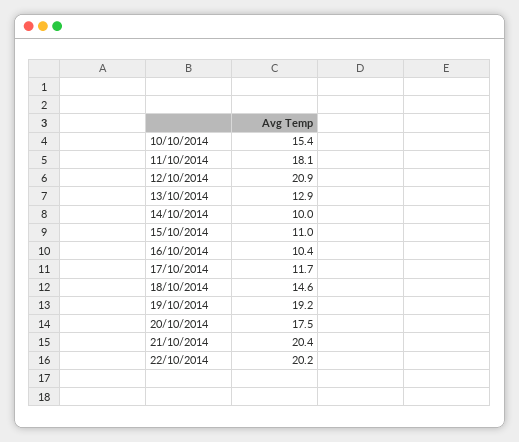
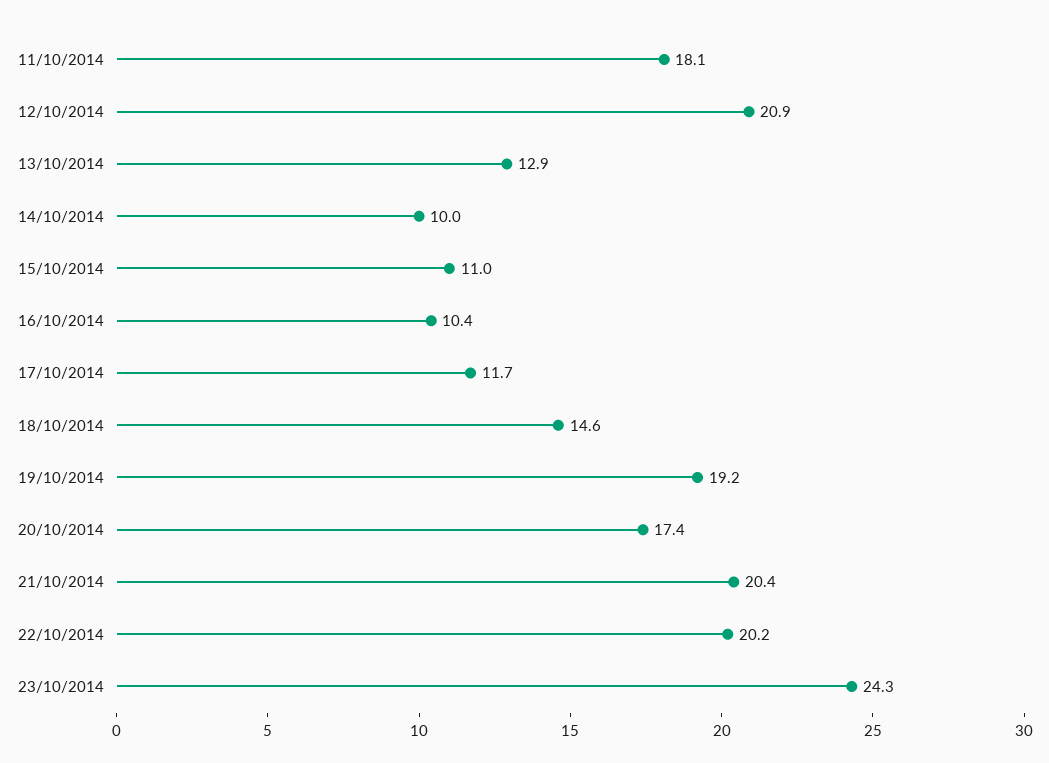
10/10/2014: 15.4 -> none
20/10/2014: 17.5 -> 17.4
23/10/2014: none -> 24.3

